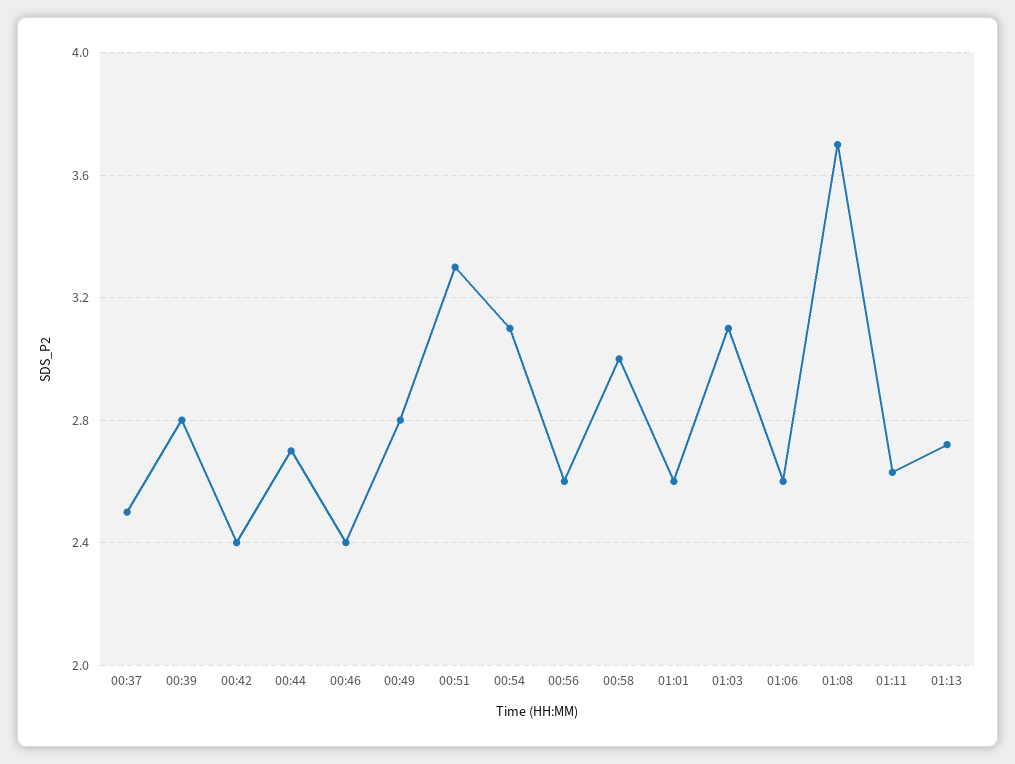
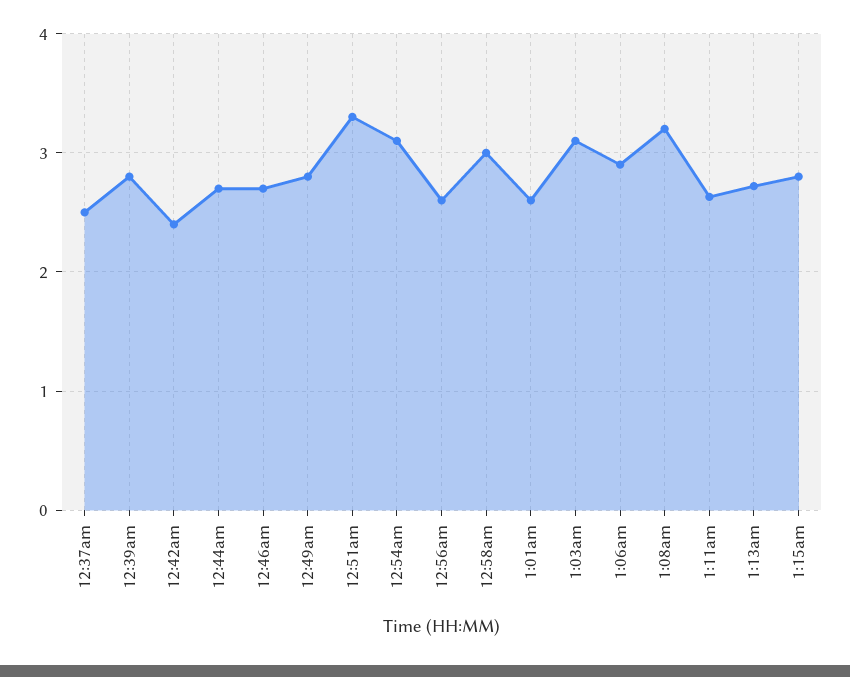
00:46: 2.4 -> 2.7
01:06: 2.6 -> 2.9
01:08: 3.7 -> 3.2
1:15am: none -> 2.8

